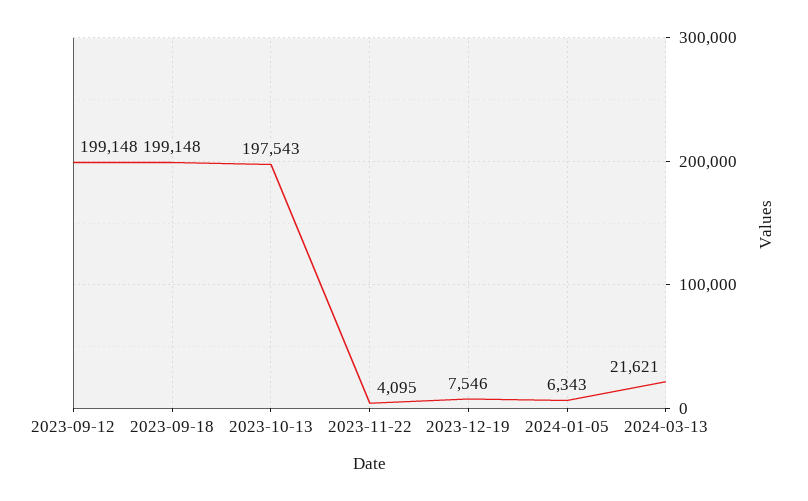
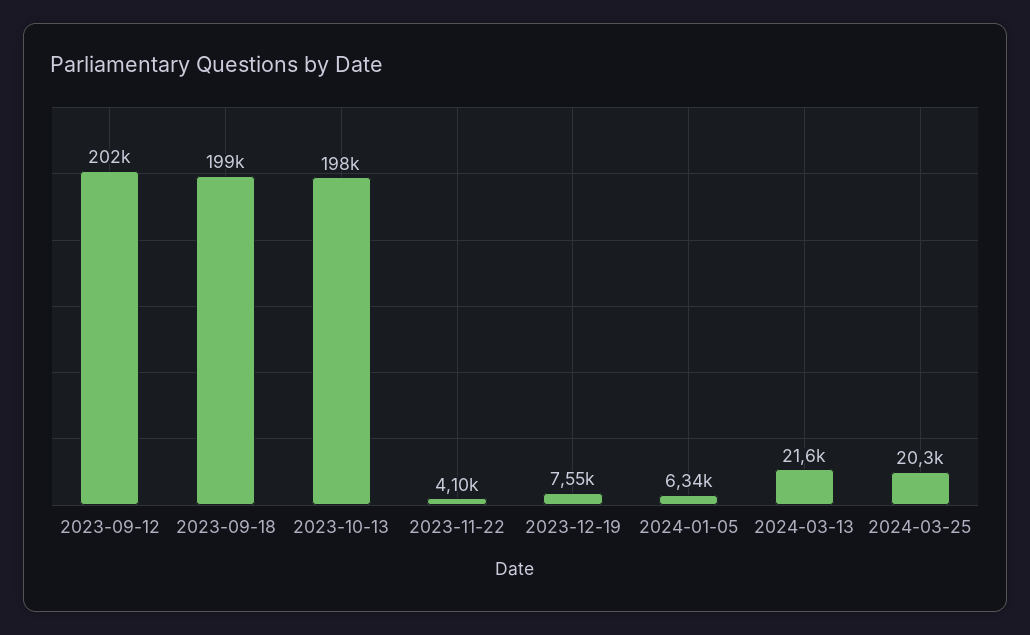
2023-09-12: 199148 -> 202000
2024-03-25: none -> 20300

